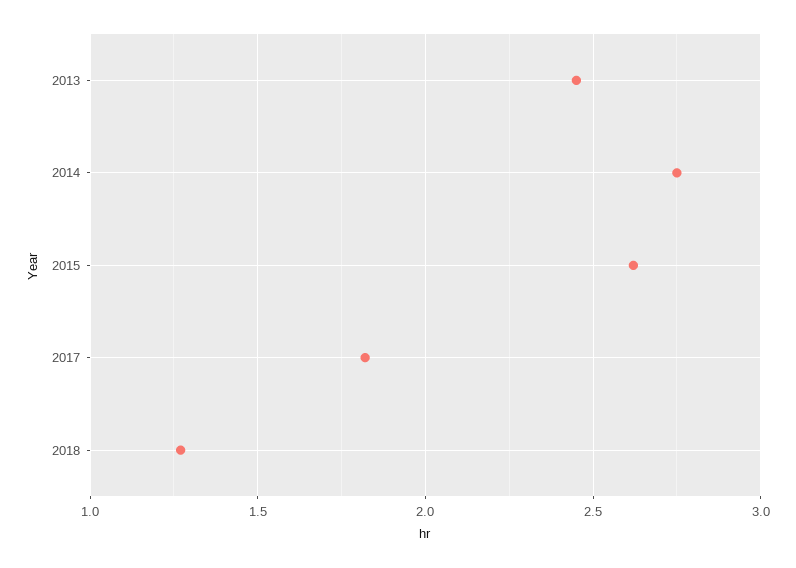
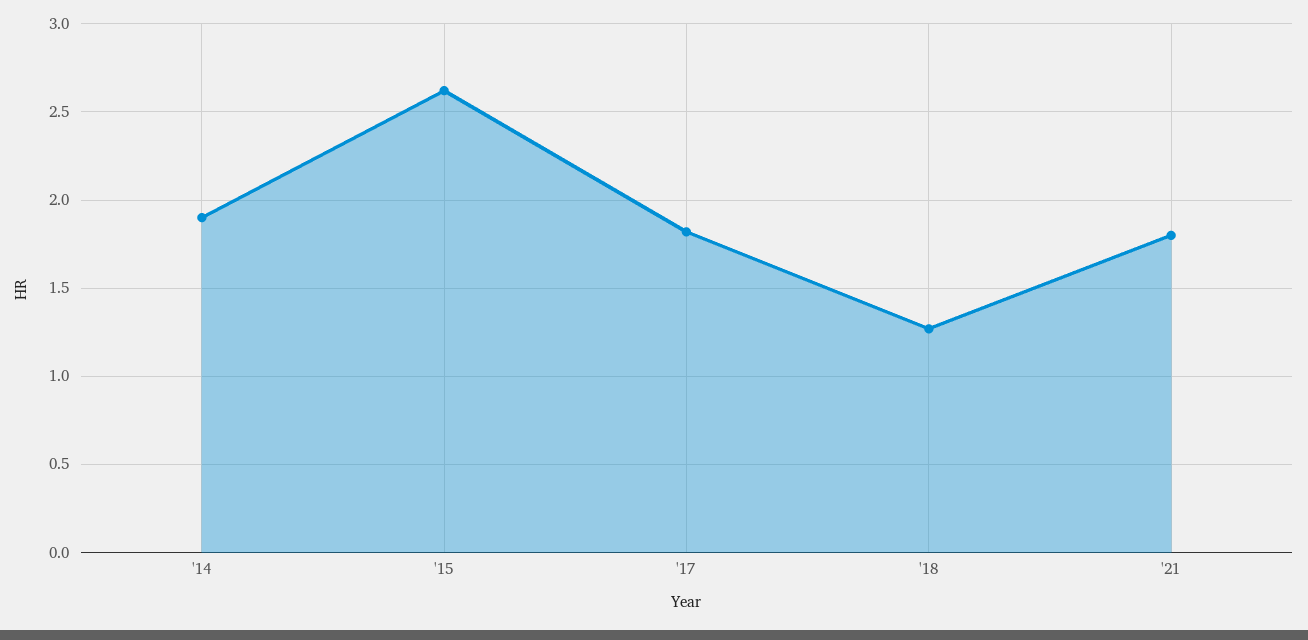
2013: 2.45 -> none
2014: 2.75 -> 1.9
'21: none -> 1.8

